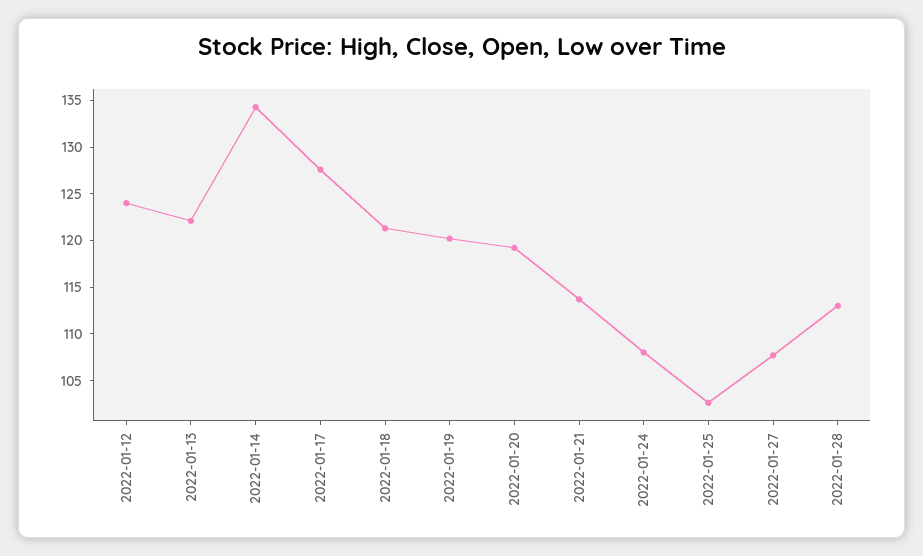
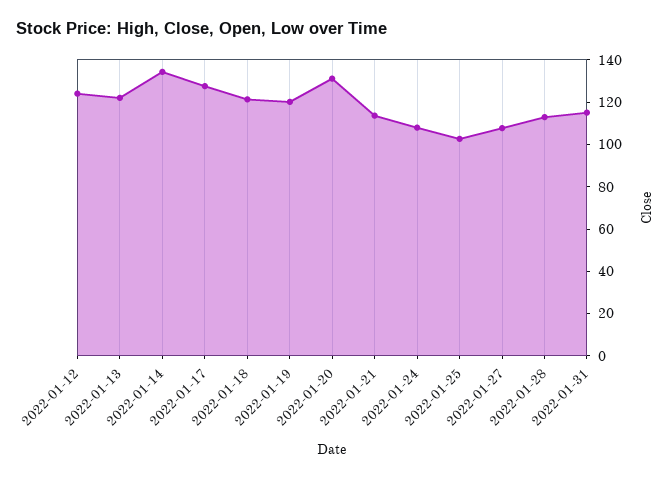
2022-01-20: 119 -> 130
2022-01-31: none -> 115

